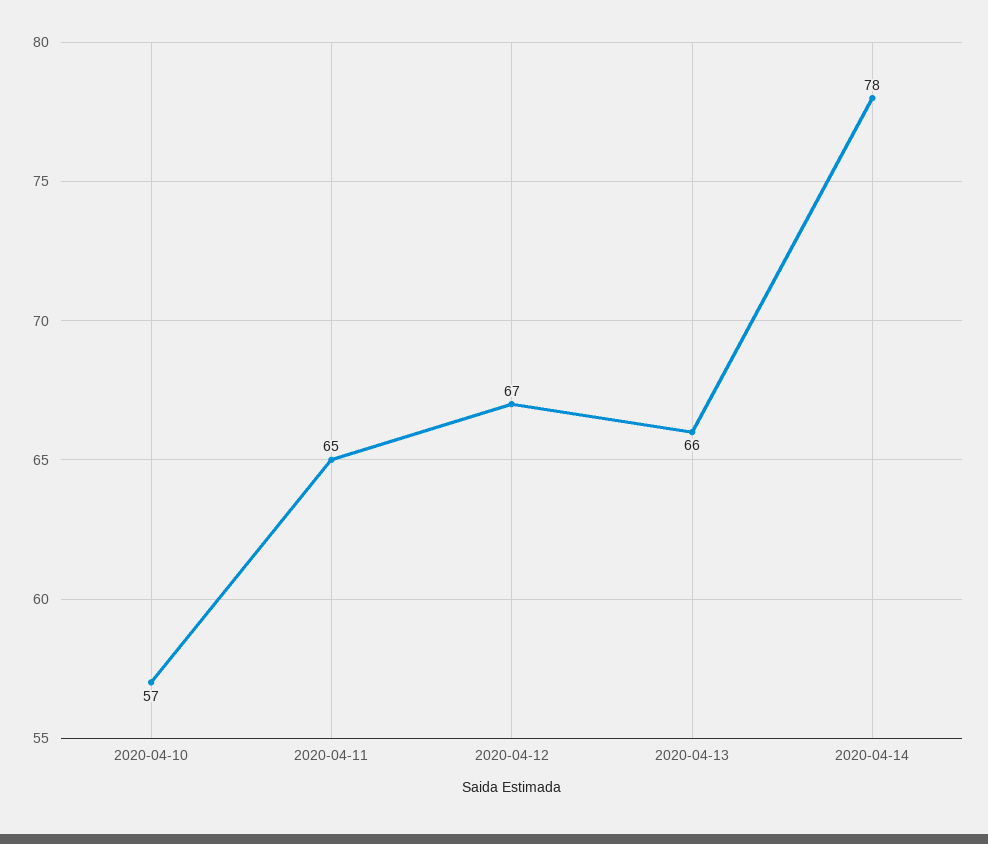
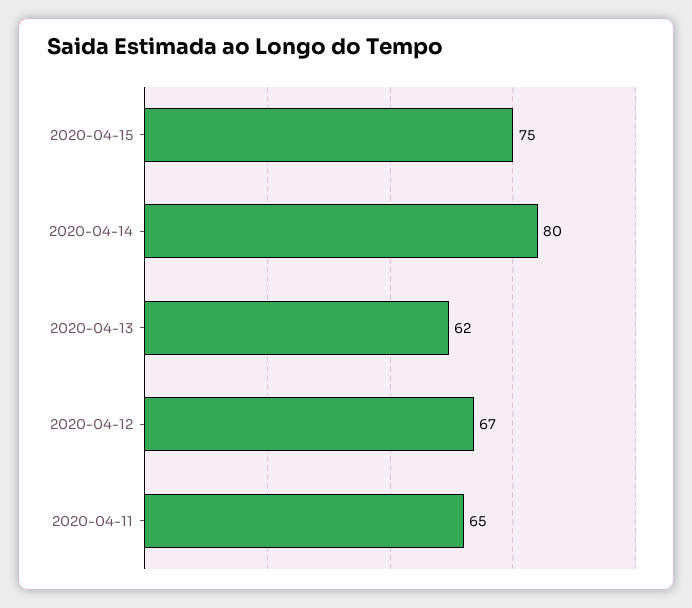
2020-04-10: 57 -> none
2020-04-13: 66 -> 62
2020-04-14: 78 -> 80
2020-04-15: none -> 75

